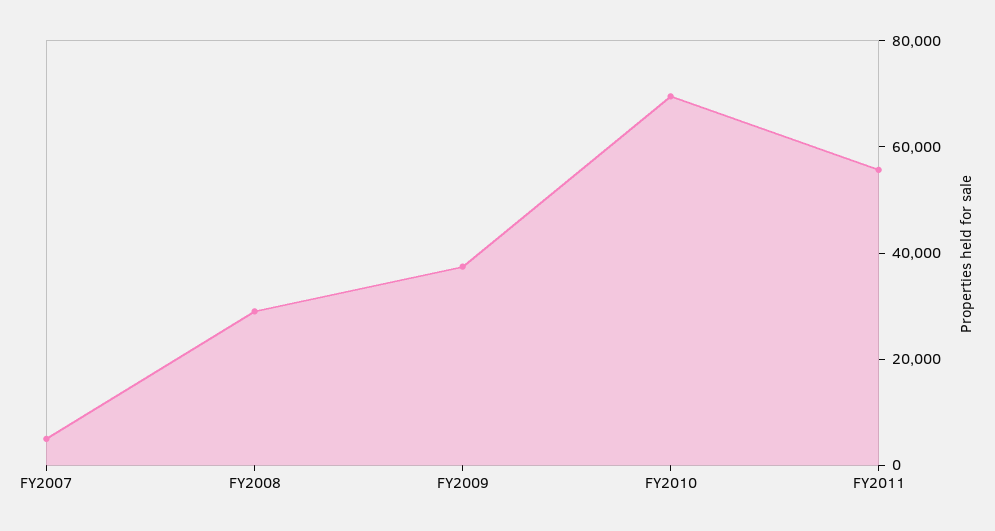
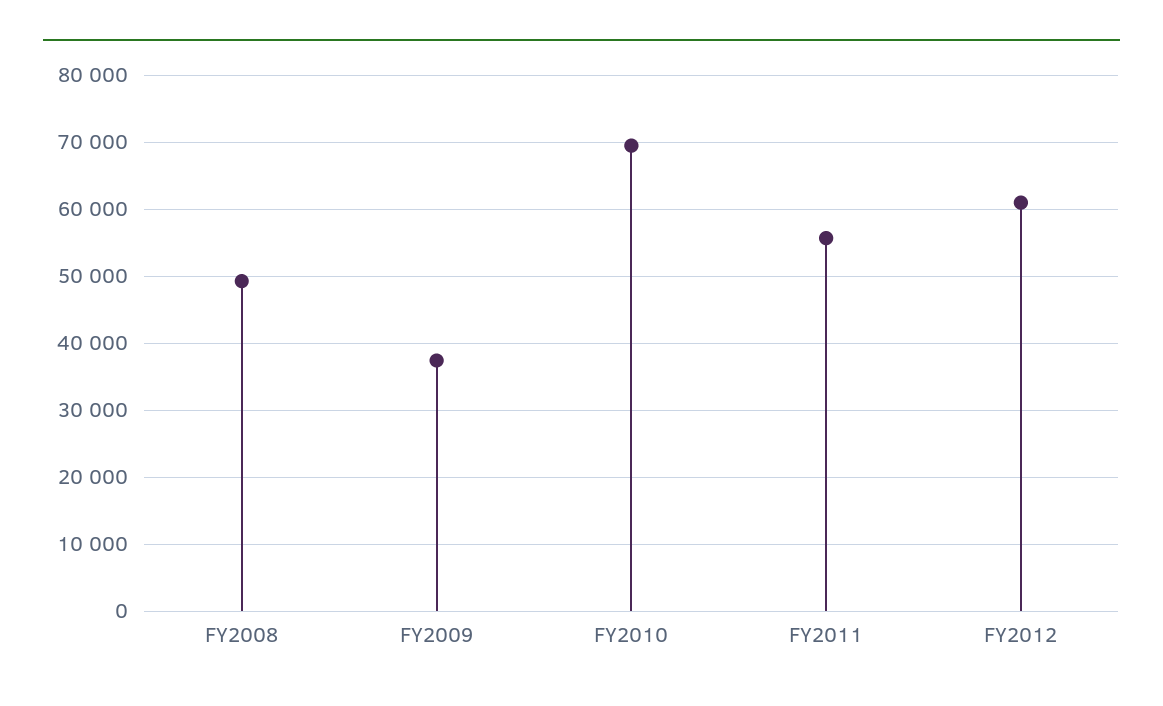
FY2007: 5000 -> none
FY2008: 30000 -> 49000
FY2012: none -> 61000

